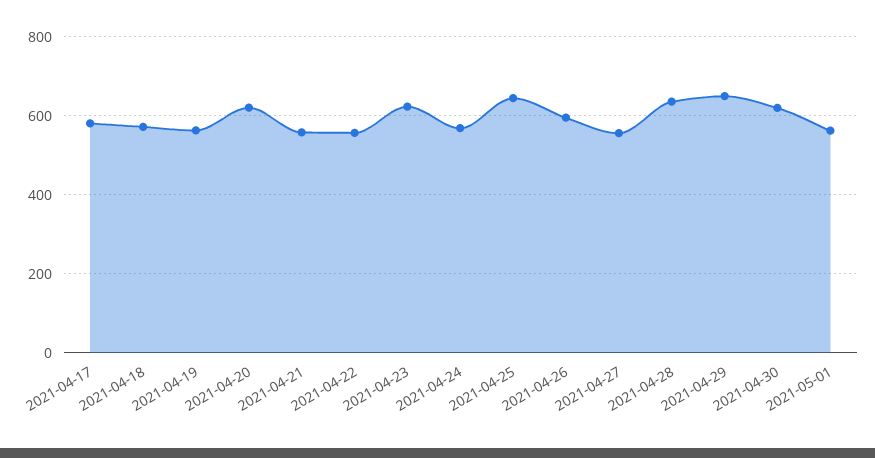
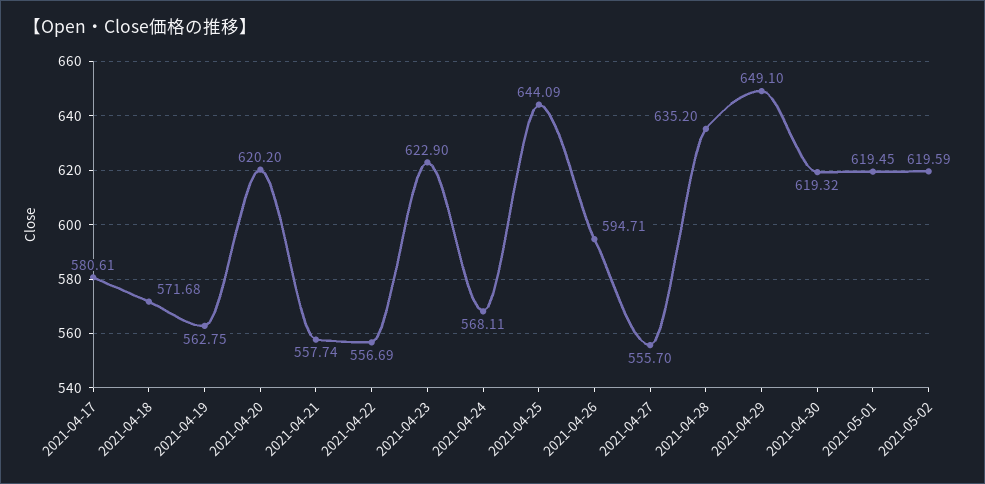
2021-05-01: 560 -> 619.45
2021-05-02: none -> 619.59

